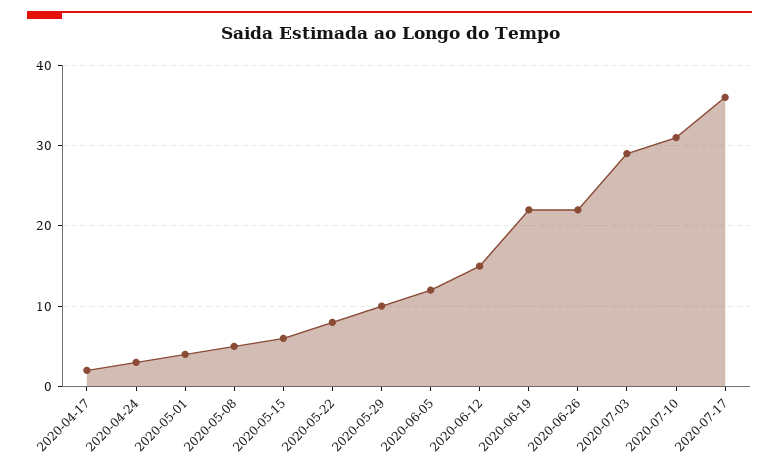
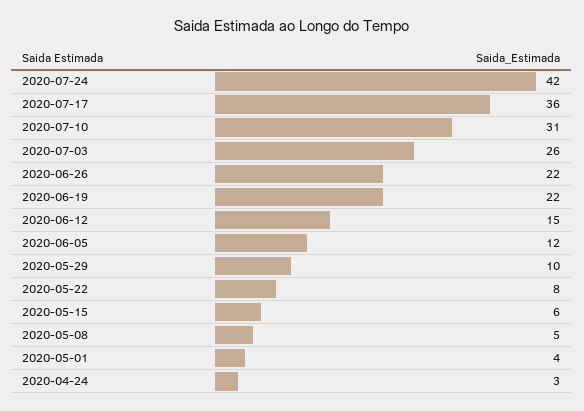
2020-04-17: 2 -> none
2020-07-03: 29 -> 26
2020-07-24: none -> 42

